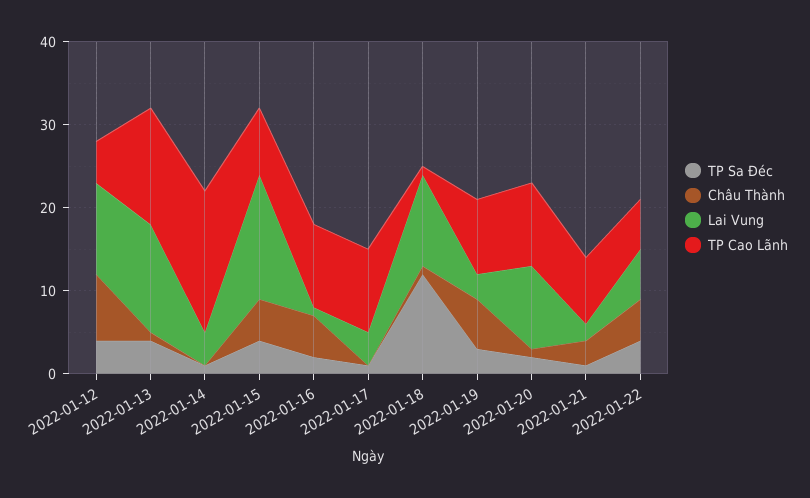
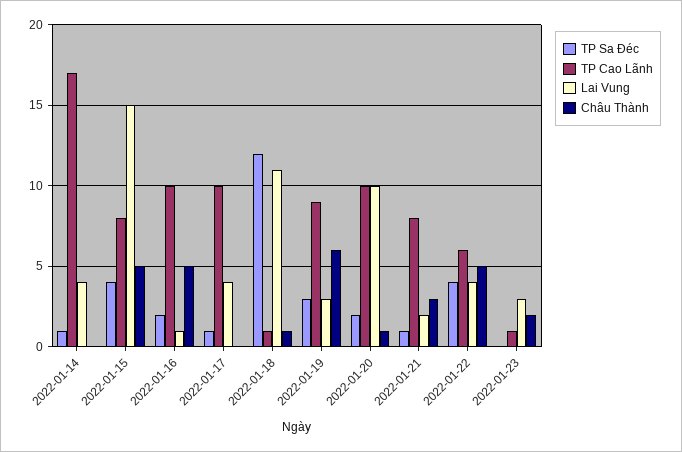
TP Sa Đéc, 2022-01-12: 4 -> none
Châu Thành, 2022-01-12: 8 -> none
Lai Vung, 2022-01-12: 11 -> none
TP Cao Lãnh, 2022-01-12: 5 -> none
TP Sa Đéc, 2022-01-13: 4 -> none
Châu Thành, 2022-01-13: 1 -> none
Lai Vung, 2022-01-13: 13 -> none
TP Cao Lãnh, 2022-01-13: 14 -> none
Lai Vung, 2022-01-22: 6 -> 4
TP Sa Đéc, 2022-01-23: none -> 0
TP Cao Lãnh, 2022-01-23: none -> 1
Lai Vung, 2022-01-23: none -> 3
Châu Thành, 2022-01-23: none -> 2

